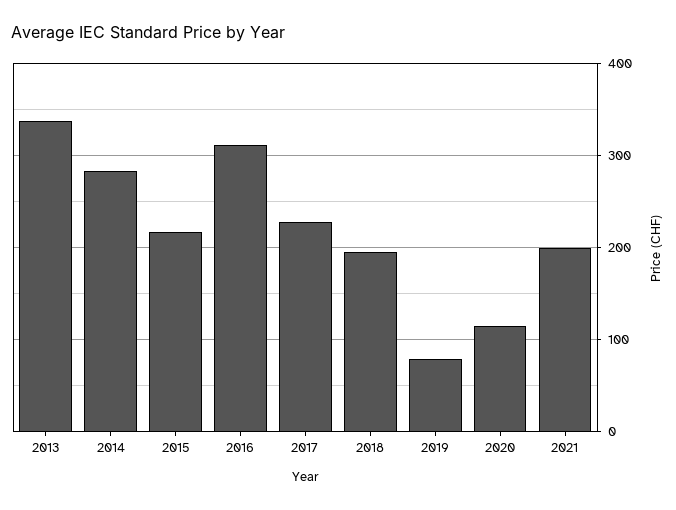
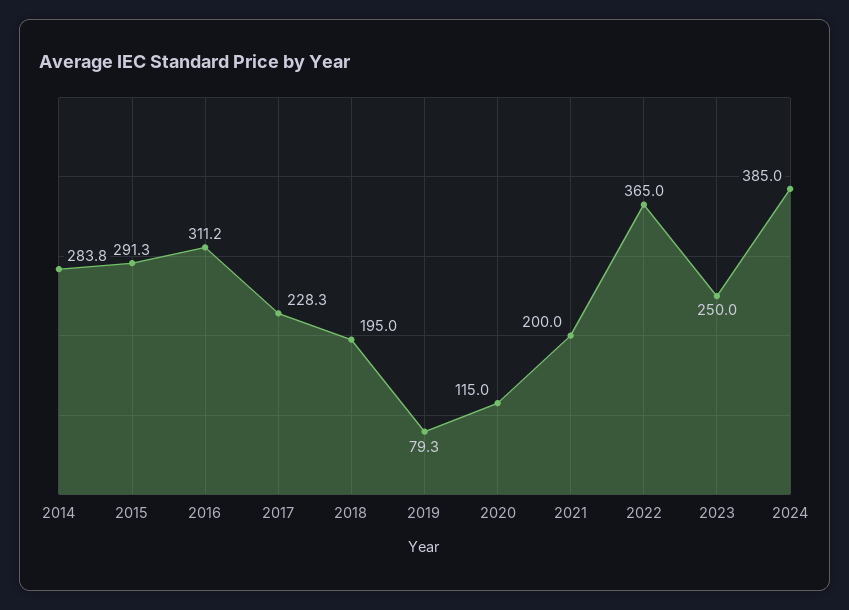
2013: 340 -> none
2015: 220 -> 291.3
2022: none -> 365
2023: none -> 250
2024: none -> 385

